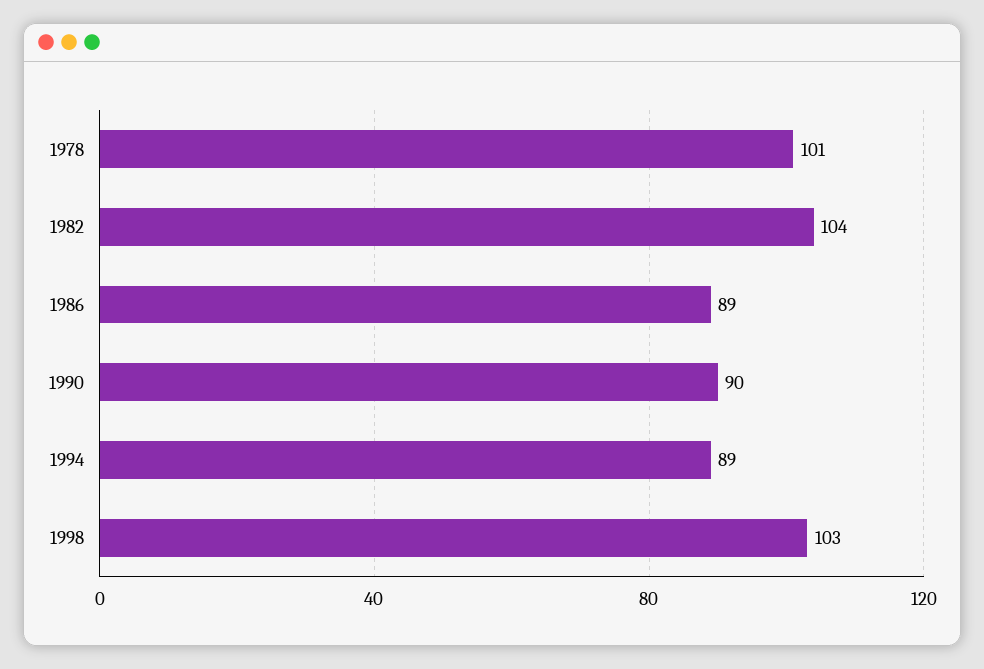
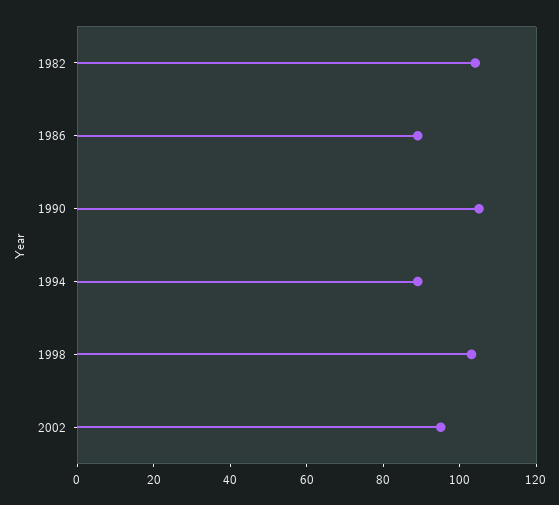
1978: 101 -> none
1990: 90 -> 105
2002: none -> 95

